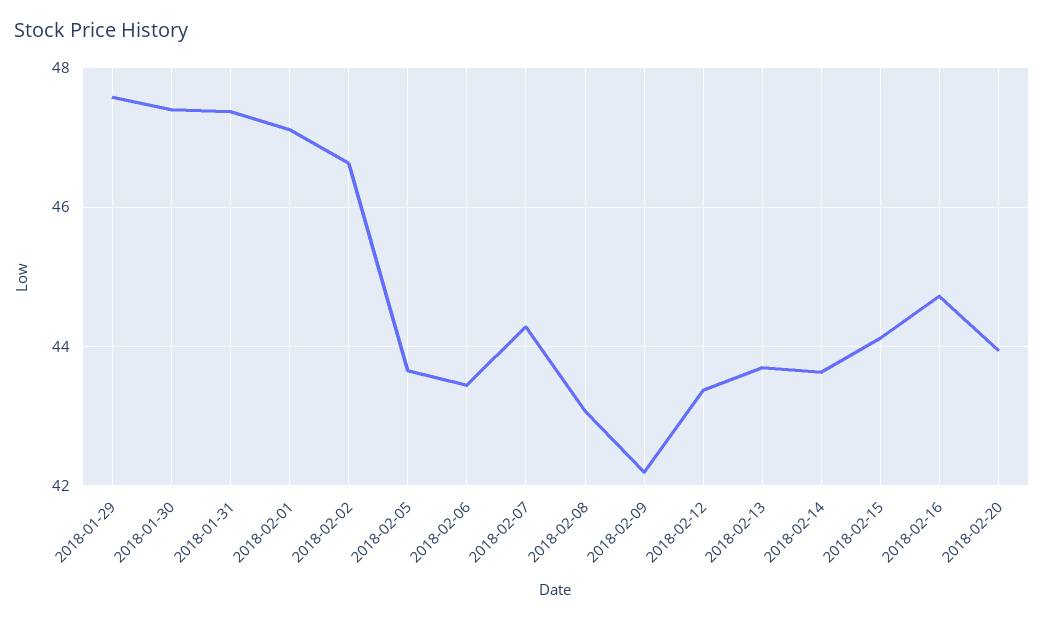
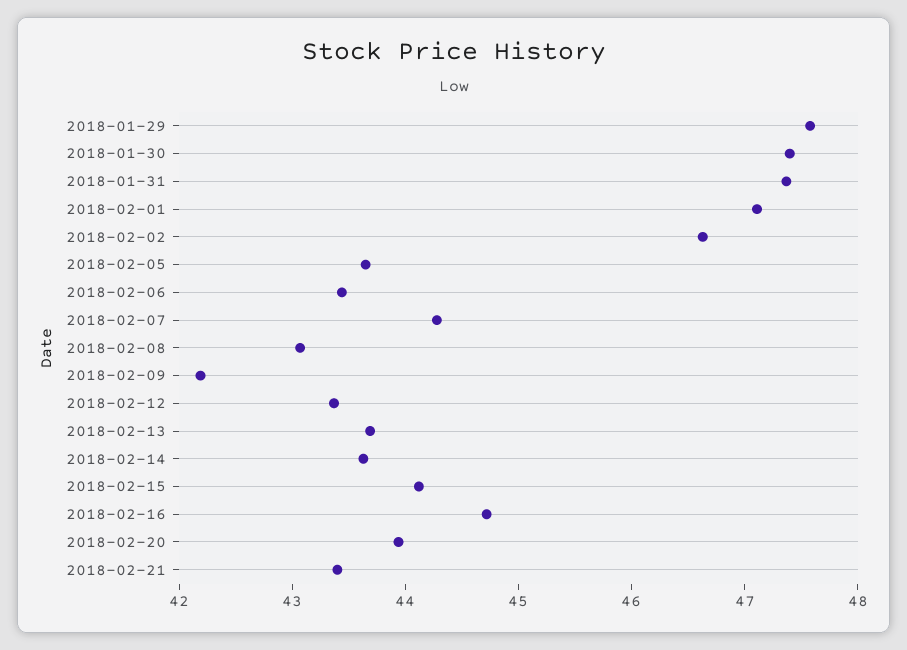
2018-02-21: none -> 43.4

